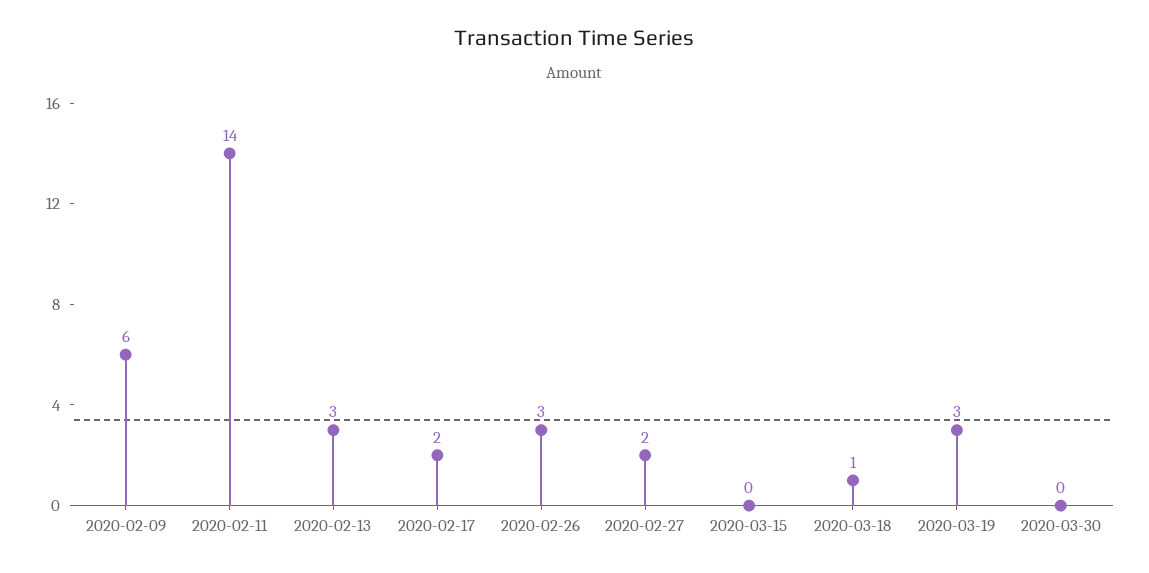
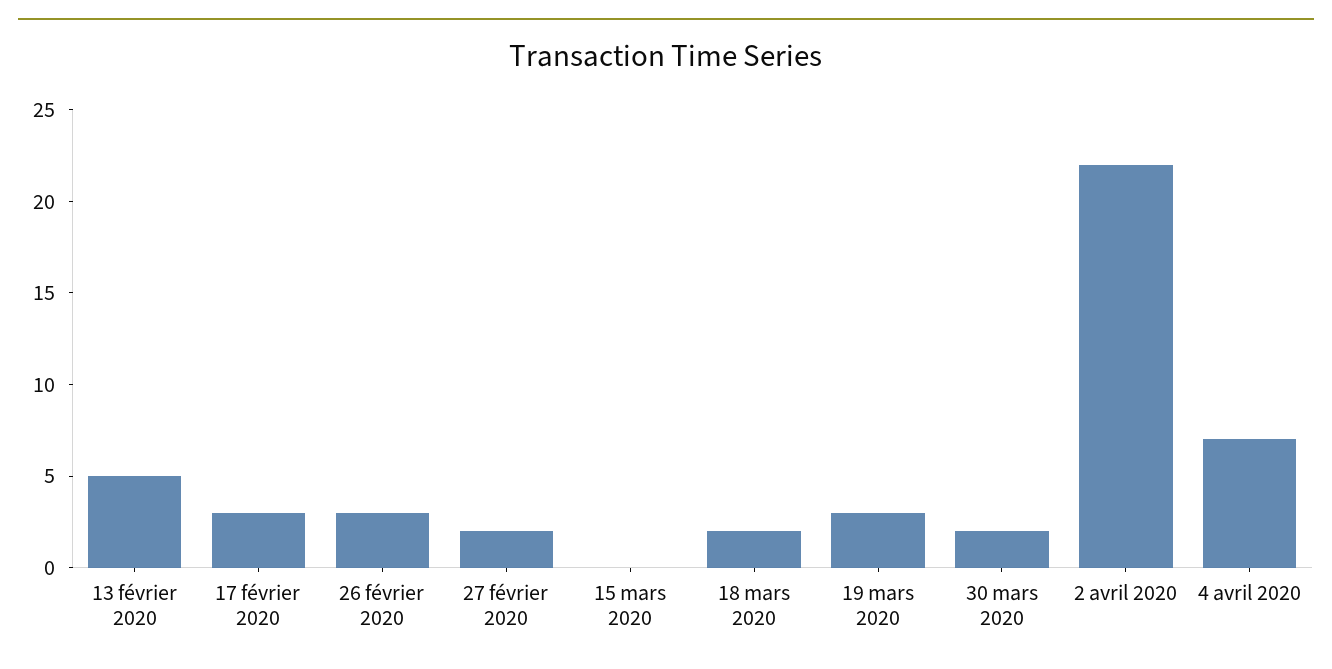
2020-02-09: 6 -> none
2020-02-11: 14 -> none
2020-02-13: 3 -> 5
2020-02-17: 2 -> 3
2020-03-18: 1 -> 2
2020-03-30: 0 -> 2
2 avril 2020: none -> 22
4 avril 2020: none -> 7

